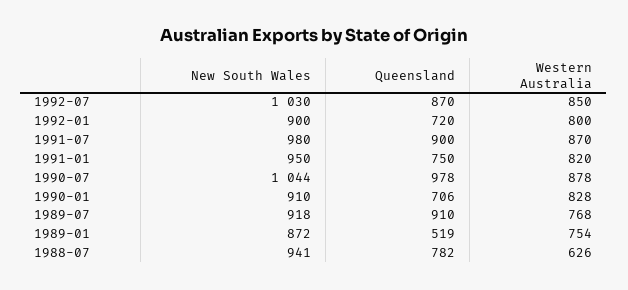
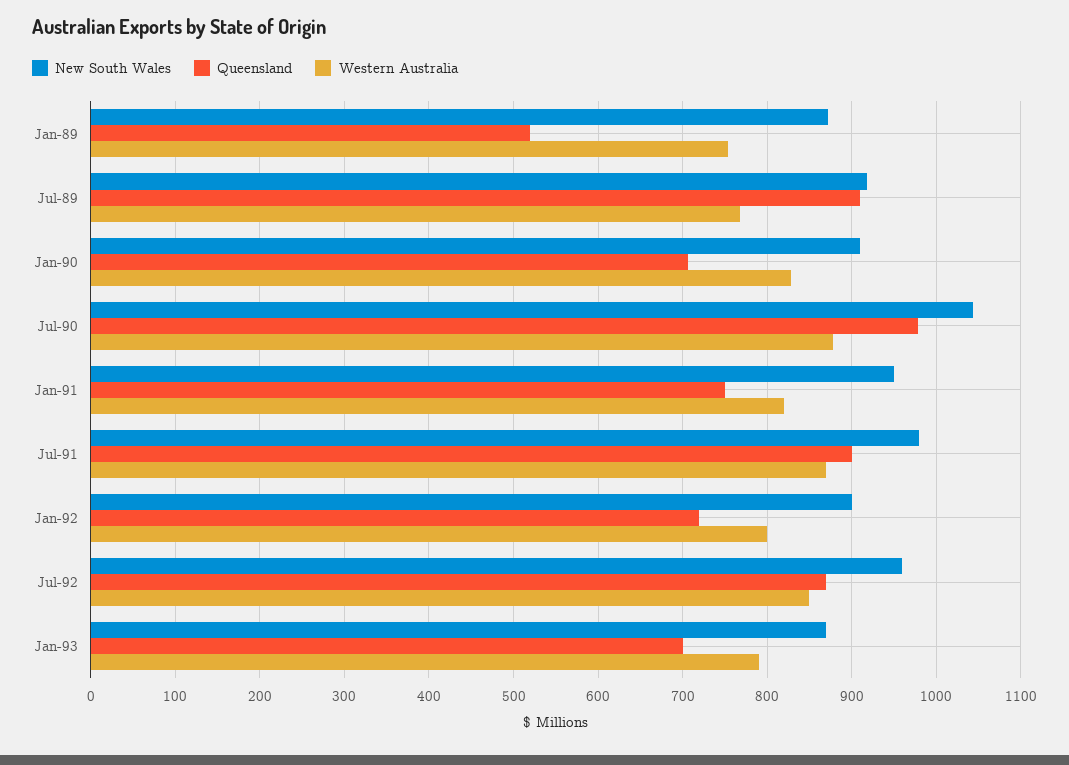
New South Wales, 1992-07: 1030 -> 960
New South Wales, 1988-07: 941 -> none
Queensland, 1988-07: 782 -> none
Western Australia, 1988-07: 626 -> none
New South Wales, Jan-93: none -> 870
Queensland, Jan-93: none -> 700
Western Australia, Jan-93: none -> 790

